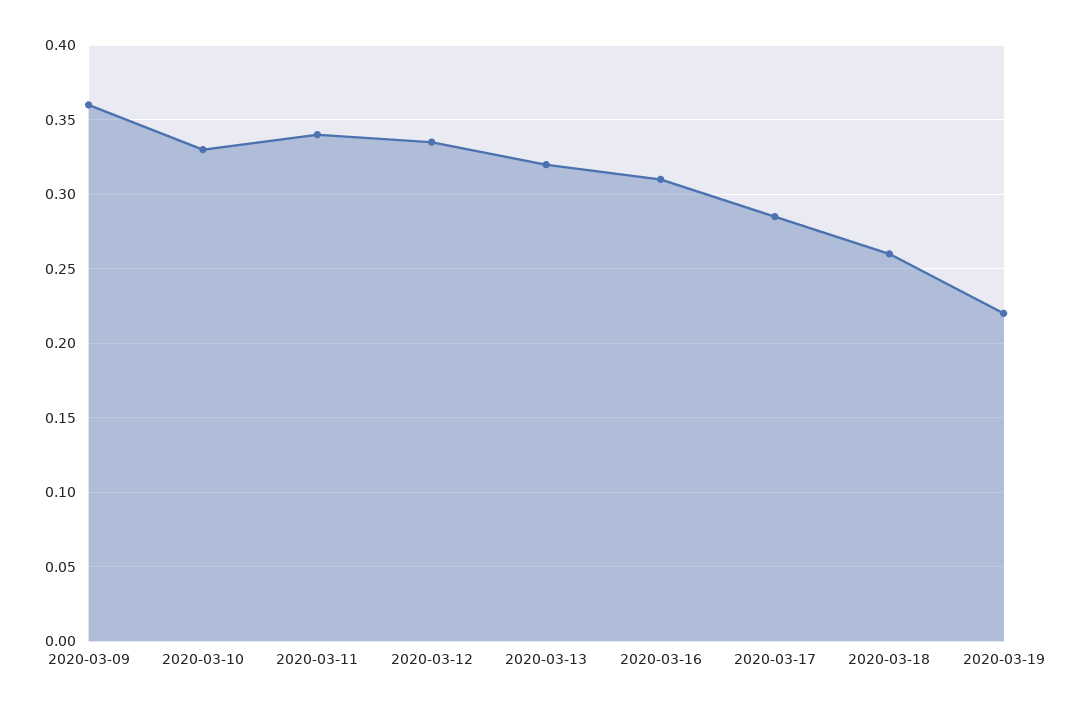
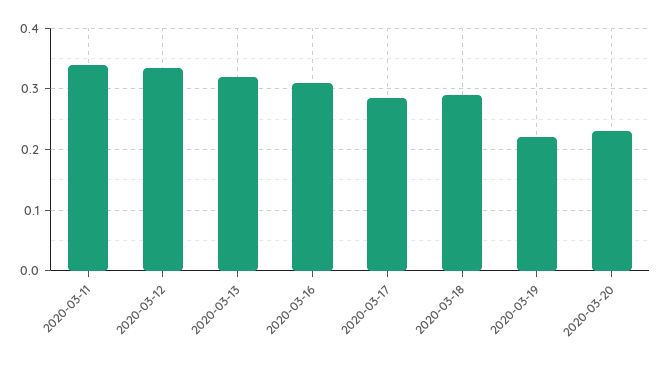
2020-03-09: 0.36 -> none
2020-03-10: 0.33 -> none
2020-03-18: 0.26 -> 0.29
2020-03-20: none -> 0.23

